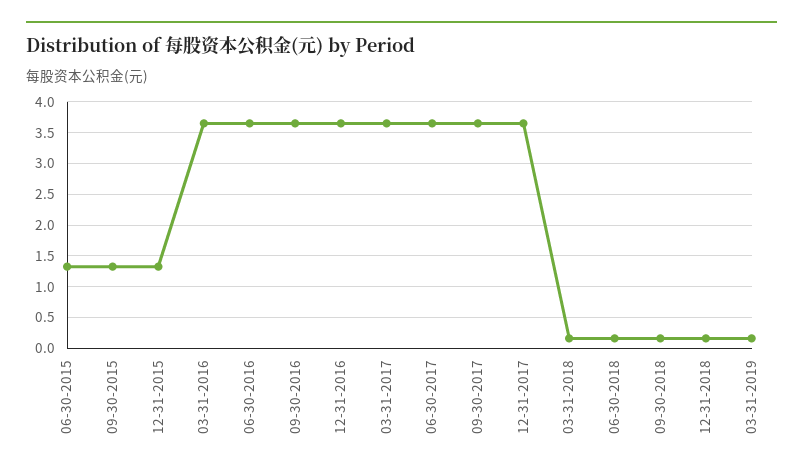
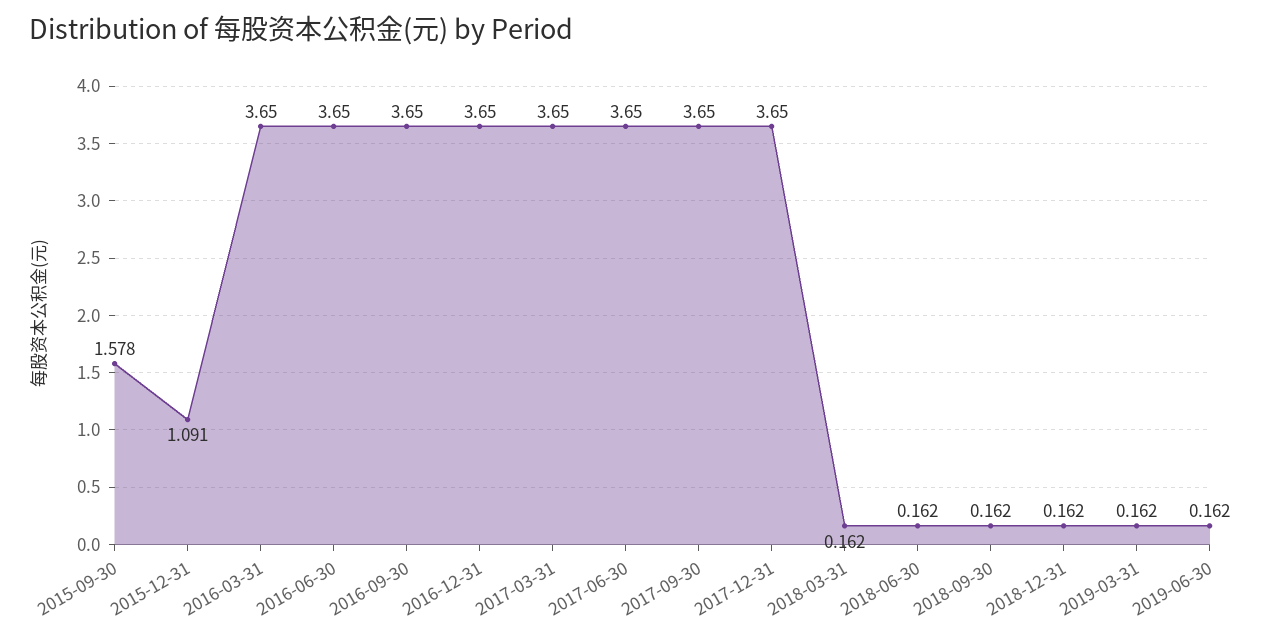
06-30-2015: 1.3 -> none
09-30-2015: 1.3 -> 1.578
12-31-2015: 1.3 -> 1.091
2019-06-30: none -> 0.162

